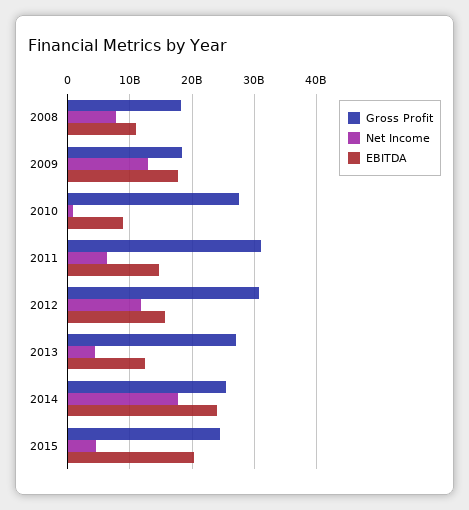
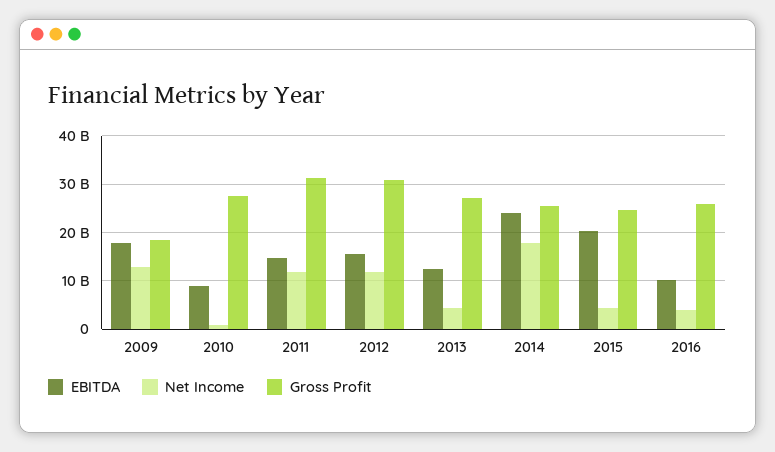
Gross Profit, 2008: 18000000000 -> none
Net Income, 2008: 8000000000 -> none
EBITDA, 2008: 11000000000 -> none
Net Income, 2011: 6000000000 -> 12000000000
EBITDA, 2016: none -> 10000000000
Net Income, 2016: none -> 4000000000
Gross Profit, 2016: none -> 26000000000

